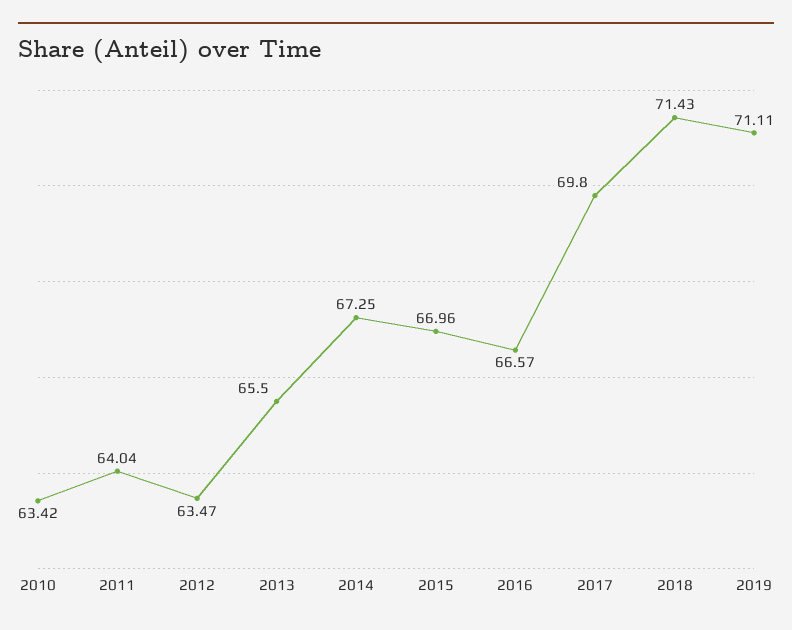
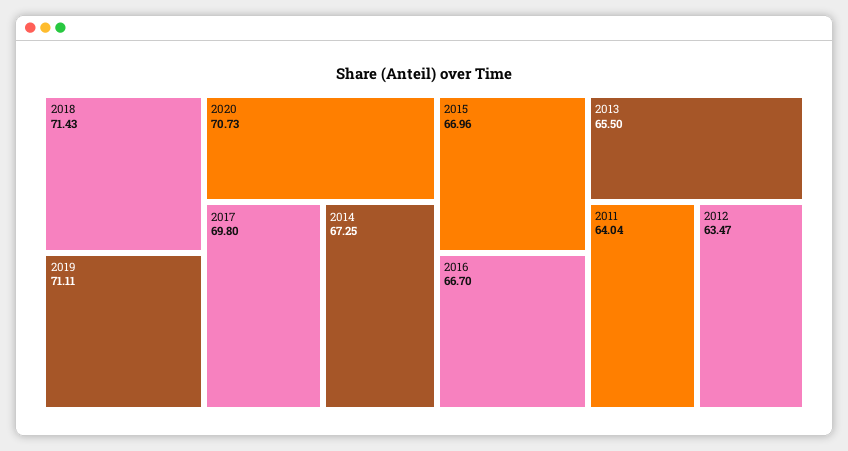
2010: 63.42 -> none
2016: 66.57 -> 66.7
2020: none -> 70.73

